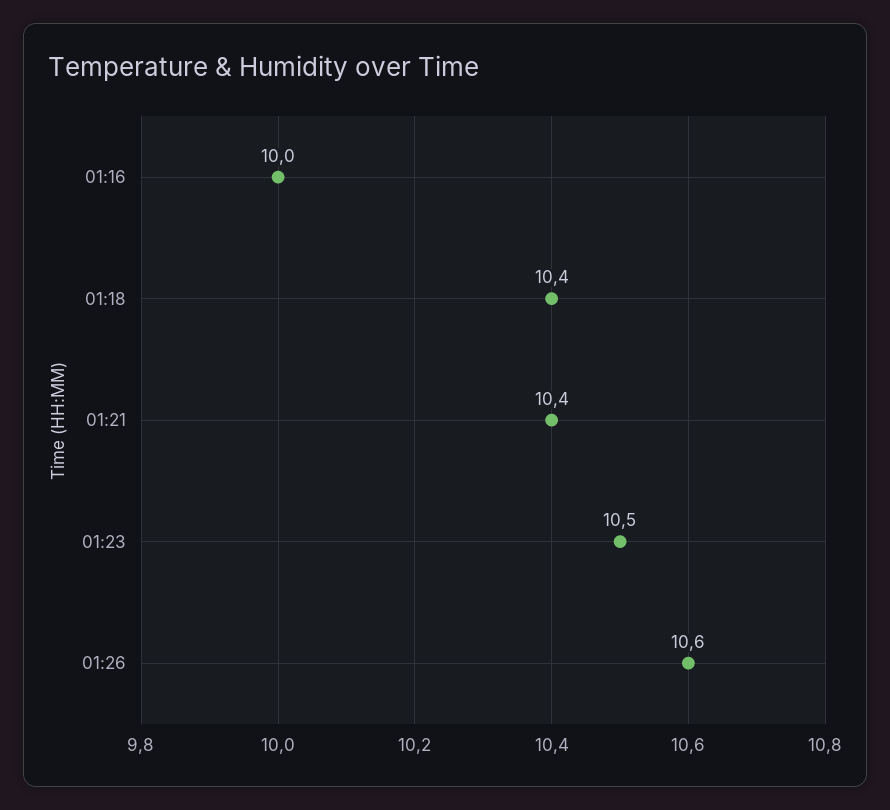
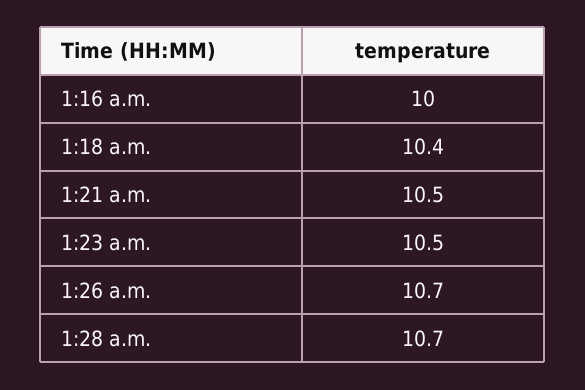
01:21: 10.4 -> 10.5
01:26: 10.6 -> 10.7
1:28 a.m.: none -> 10.7

